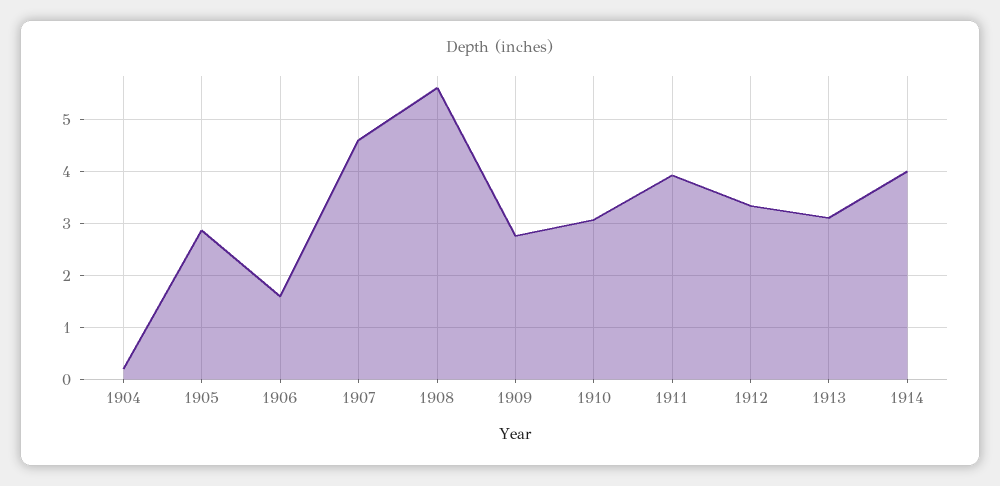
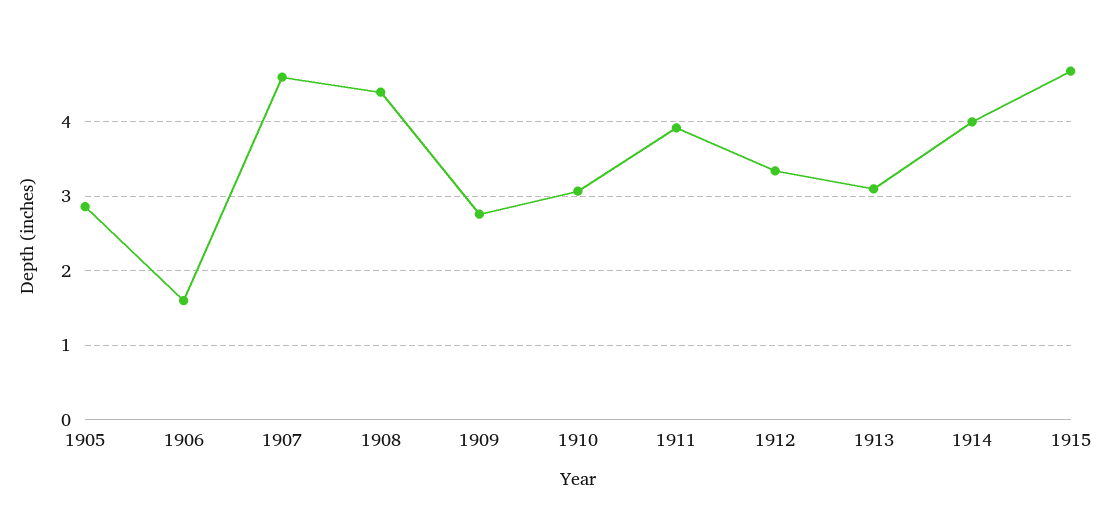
1904: 0.2 -> none
1908: 5.6 -> 4.4
1915: none -> 4.7

